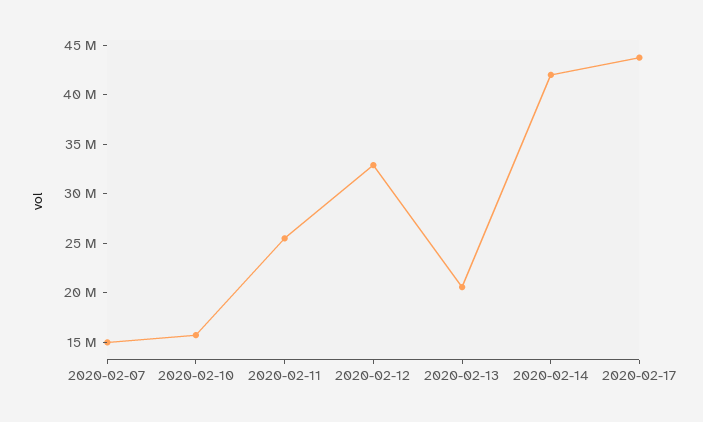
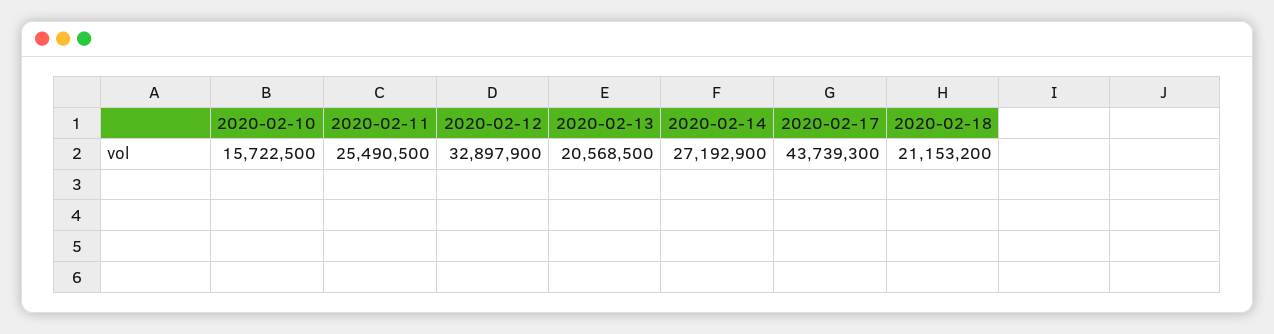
2020-02-07: 15000000 -> none
2020-02-14: 42000000 -> 27192900
2020-02-18: none -> 21153200

